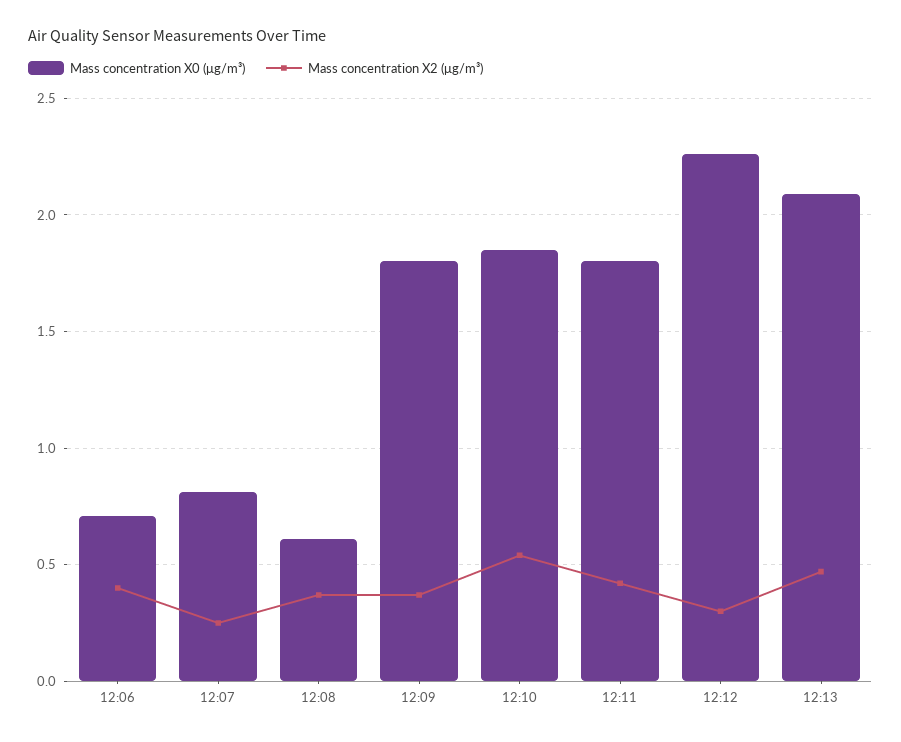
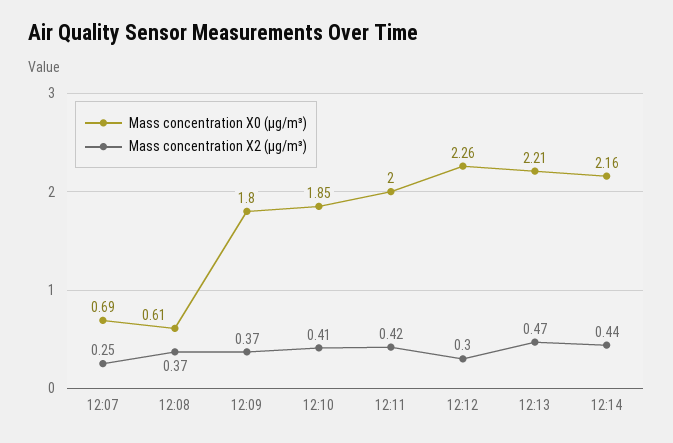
Mass concentration X0 (μg/m³), 12:06: 0.7 -> none
Mass concentration X2 (μg/m³), 12:06: 0.4 -> none
Mass concentration X0 (μg/m³), 12:07: 0.8 -> 0.69
Mass concentration X2 (μg/m³), 12:10: 0.55 -> 0.41
Mass concentration X0 (μg/m³), 12:11: 1.8 -> 2
Mass concentration X0 (μg/m³), 12:13: 2.1 -> 2.21
Mass concentration X0 (μg/m³), 12:14: none -> 2.16
Mass concentration X2 (μg/m³), 12:14: none -> 0.44

